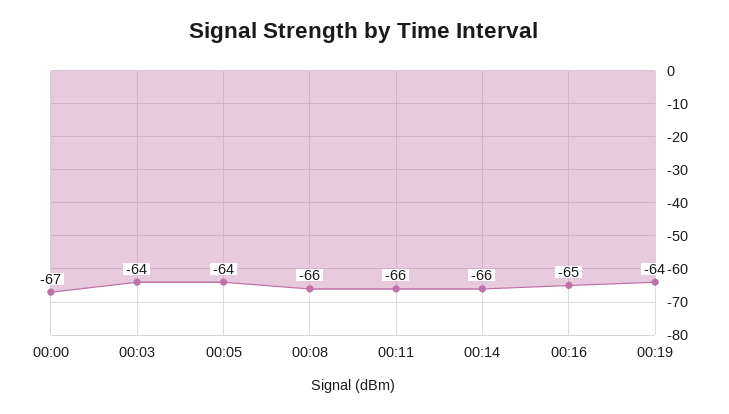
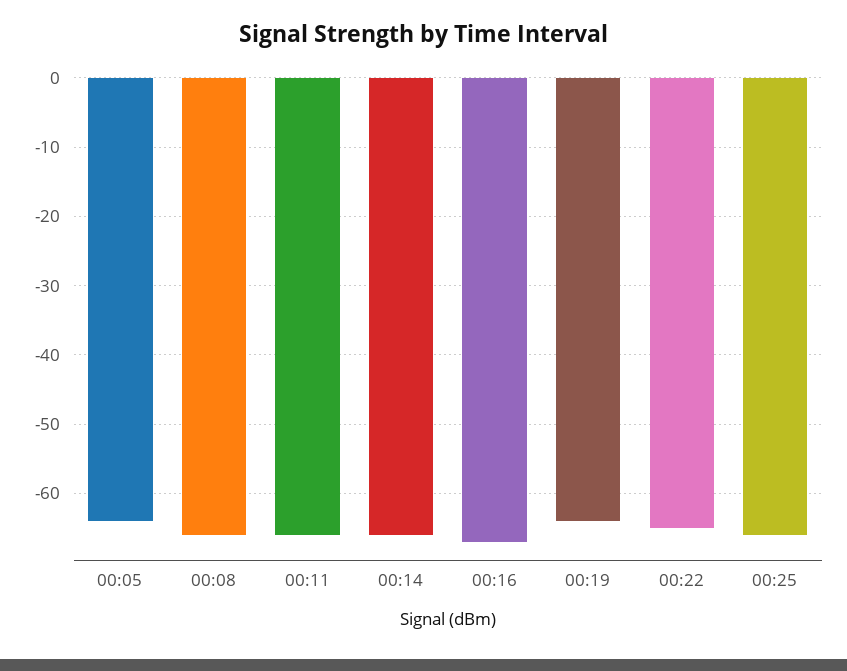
00:00: -67 -> none
00:03: -64 -> none
00:16: -65 -> -67
00:22: none -> -65
00:25: none -> -66

